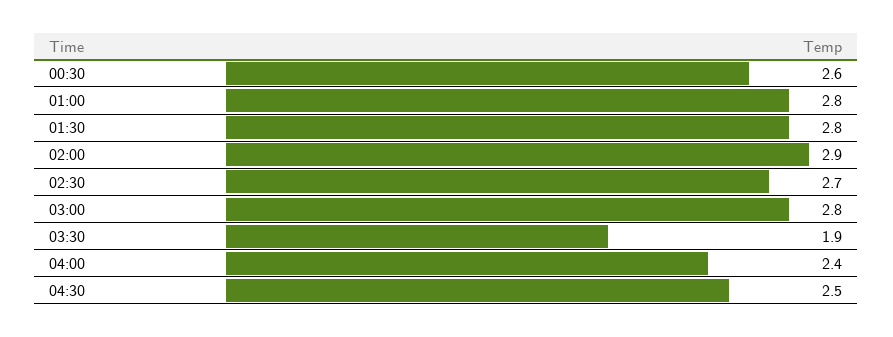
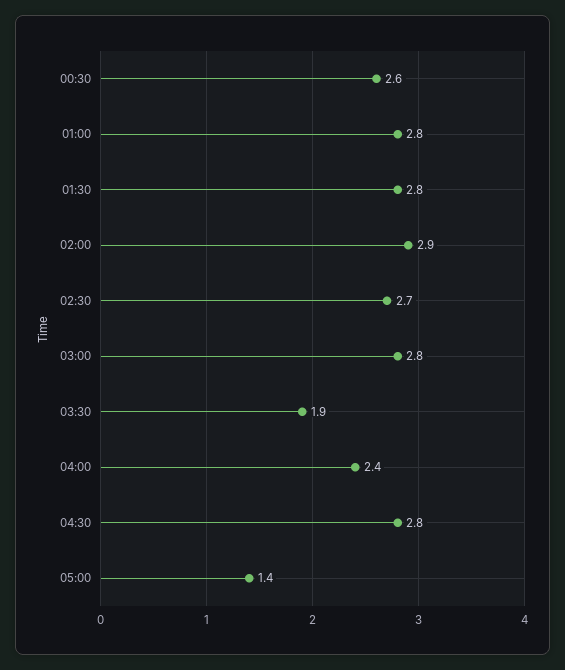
04:30: 2.5 -> 2.8
05:00: none -> 1.4

